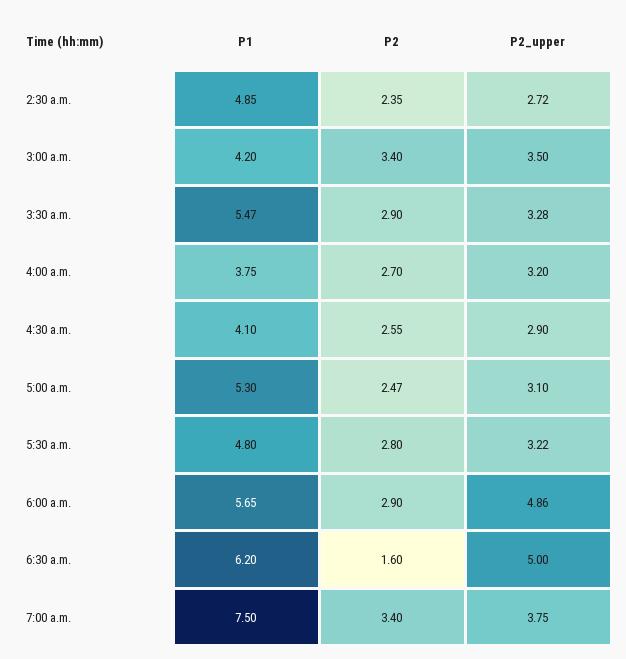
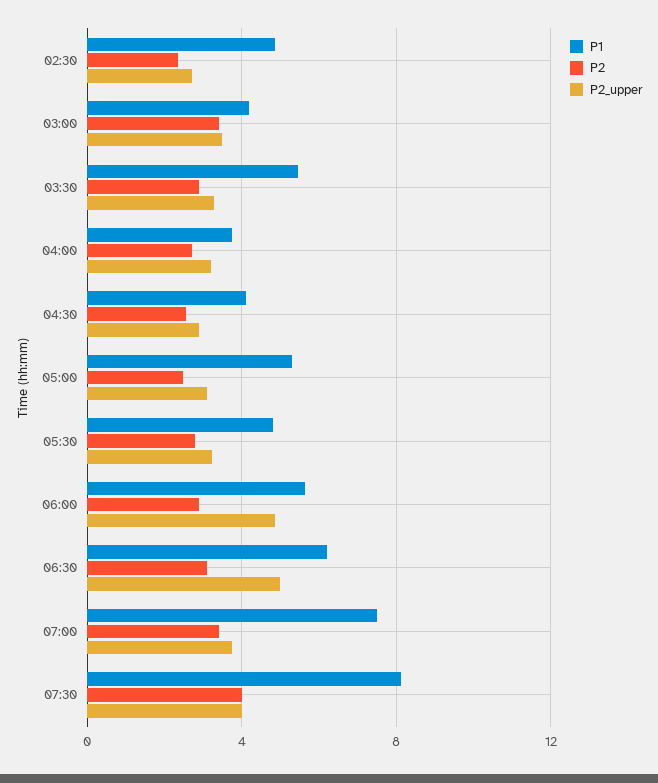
P2, 6:30 a.m.: 1.6 -> 3
P1, 07:30: none -> 8
P2, 07:30: none -> 4
P2_upper, 07:30: none -> 4

